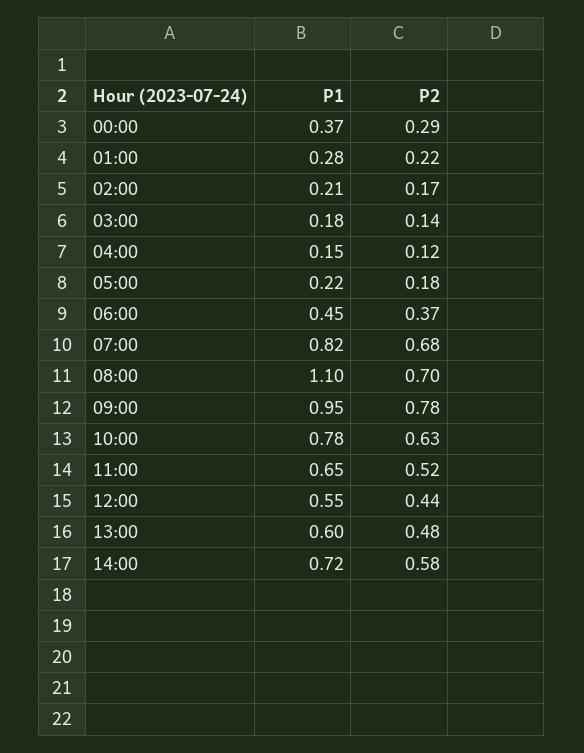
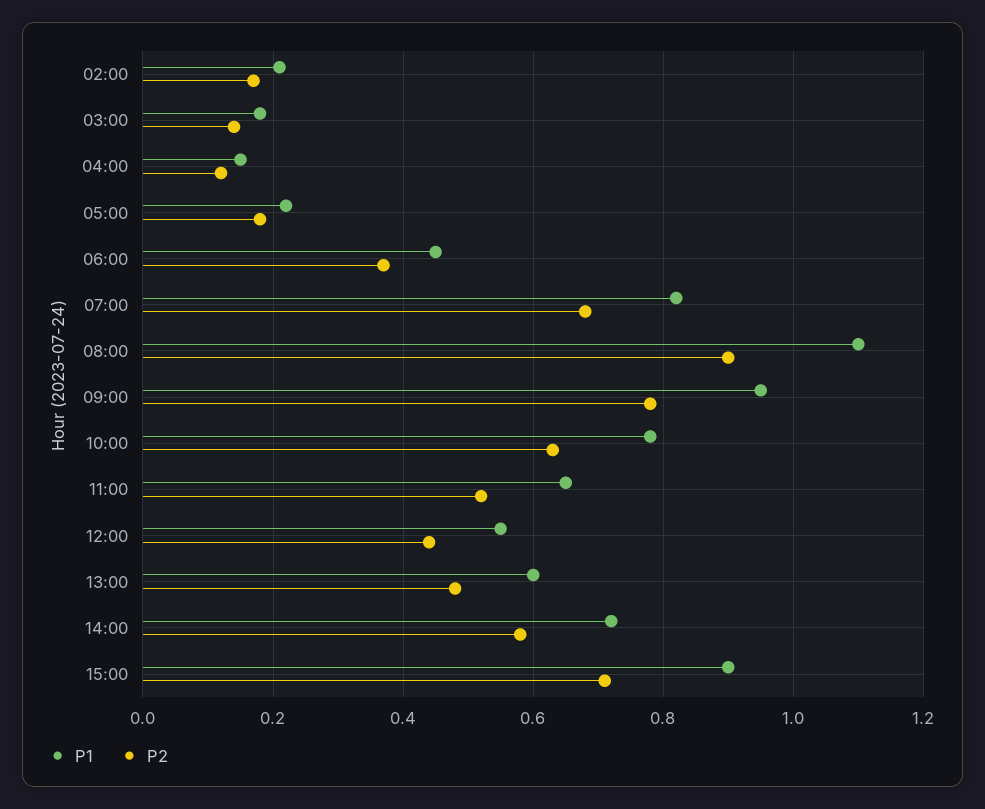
P1, 00:00: 0.37 -> none
P2, 00:00: 0.29 -> none
P1, 01:00: 0.28 -> none
P2, 01:00: 0.22 -> none
P2, 08:00: 0.7 -> 0.9
P1, 15:00: none -> 0.9
P2, 15:00: none -> 0.7

